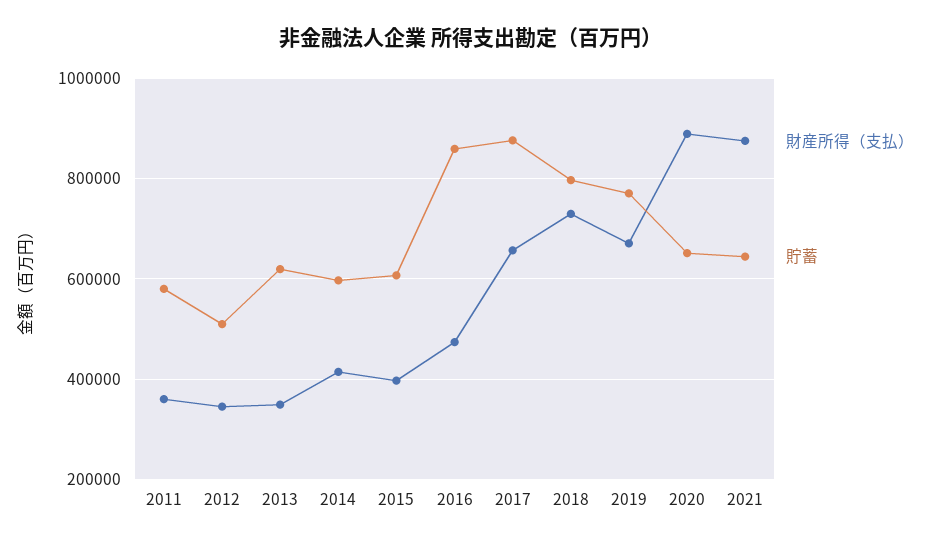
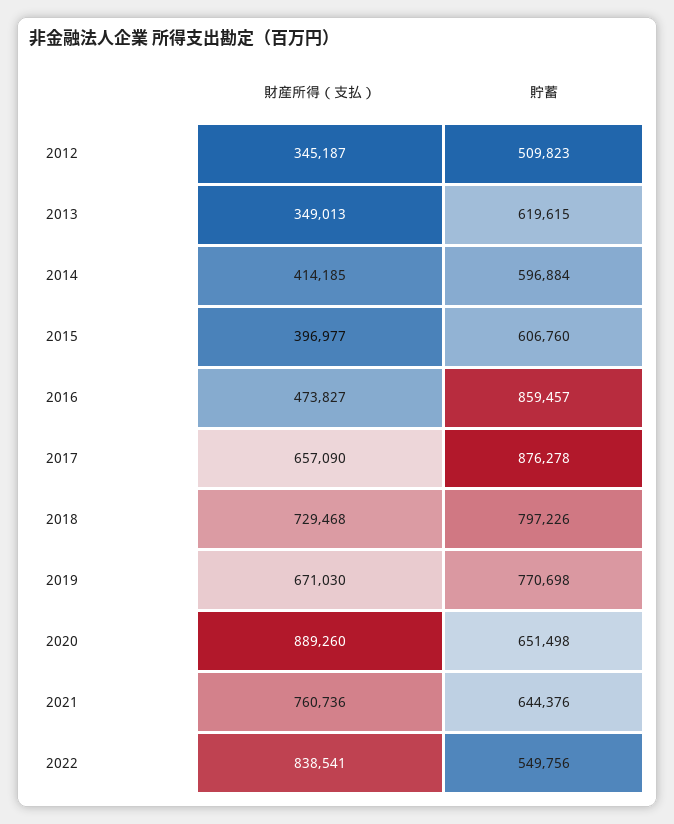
財産所得（支払）, 2011: 360000 -> none
貯蓄, 2011: 580000 -> none
財産所得（支払）, 2021: 880000 -> 760736
財産所得（支払）, 2022: none -> 838541
貯蓄, 2022: none -> 549756

